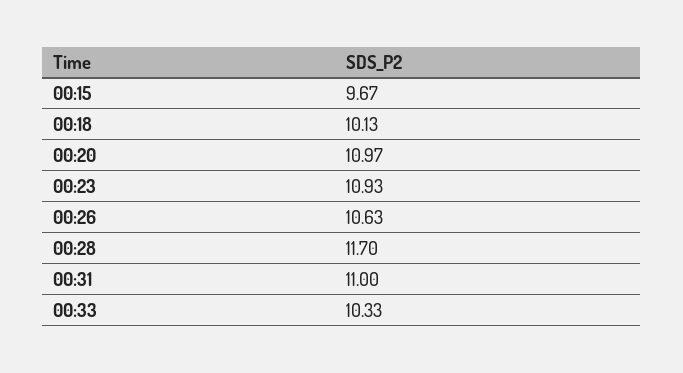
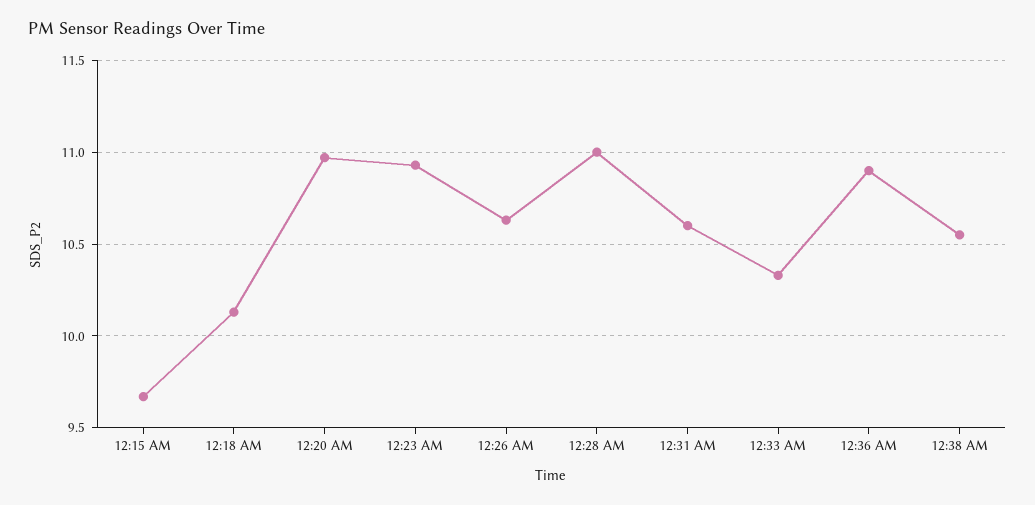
00:28: 11.7 -> 11
00:31: 11 -> 10.6
12:36 AM: none -> 10.9
12:38 AM: none -> 10.55

